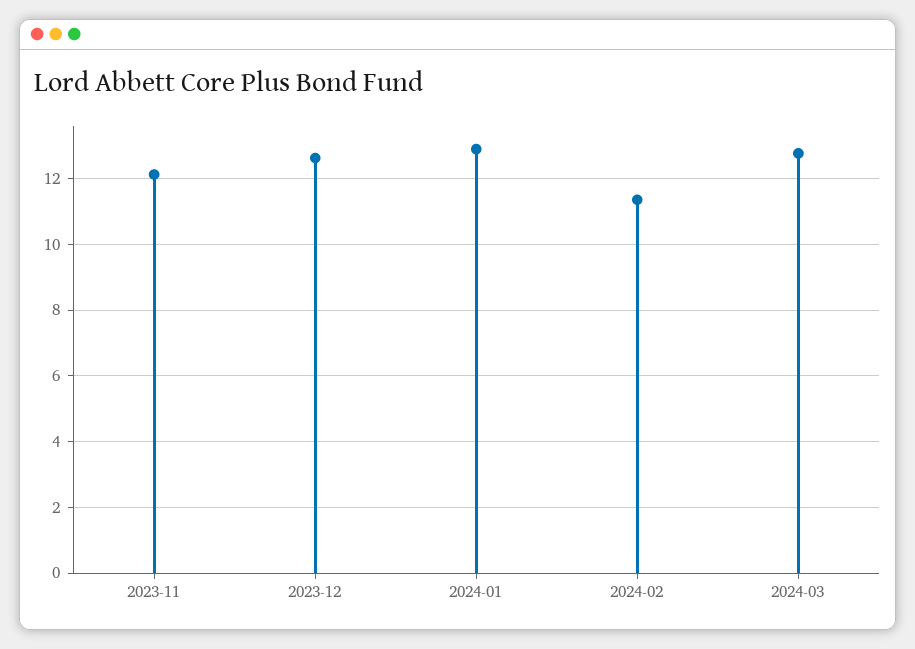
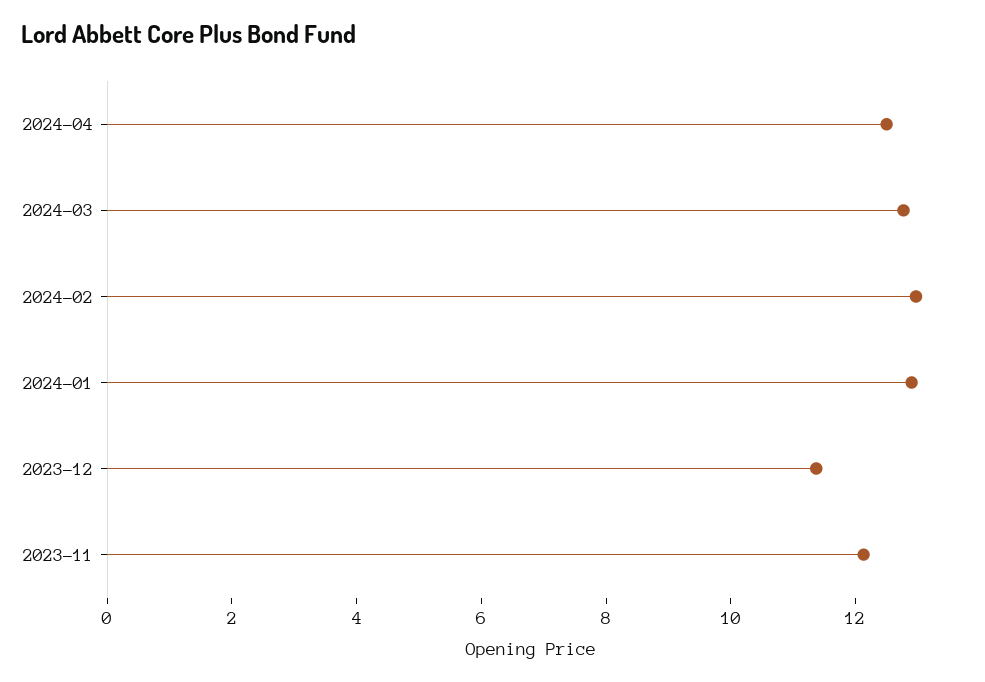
2023-12: 12.6 -> 11.5
2024-02: 11.4 -> 13
2024-04: none -> 12.5

